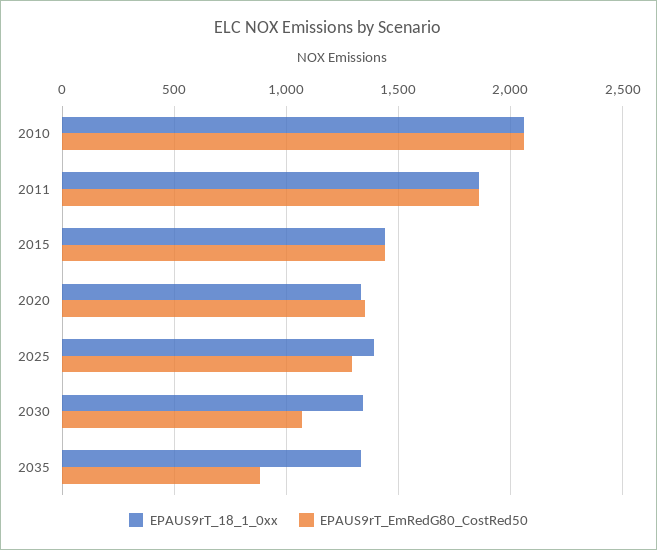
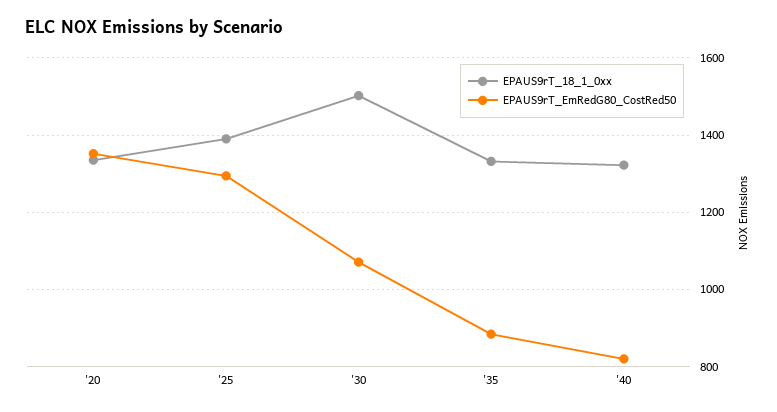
EPAUS9rT_18_1_0xx, 2010: 2050 -> none
EPAUS9rT_EmRedG80_CostRed50, 2010: 2050 -> none
EPAUS9rT_18_1_0xx, 2011: 1850 -> none
EPAUS9rT_EmRedG80_CostRed50, 2011: 1850 -> none
EPAUS9rT_18_1_0xx, 2015: 1450 -> none
EPAUS9rT_EmRedG80_CostRed50, 2015: 1450 -> none
EPAUS9rT_18_1_0xx, 2030: 1350 -> 1500
EPAUS9rT_18_1_0xx, '40: none -> 1320
EPAUS9rT_EmRedG80_CostRed50, '40: none -> 820

